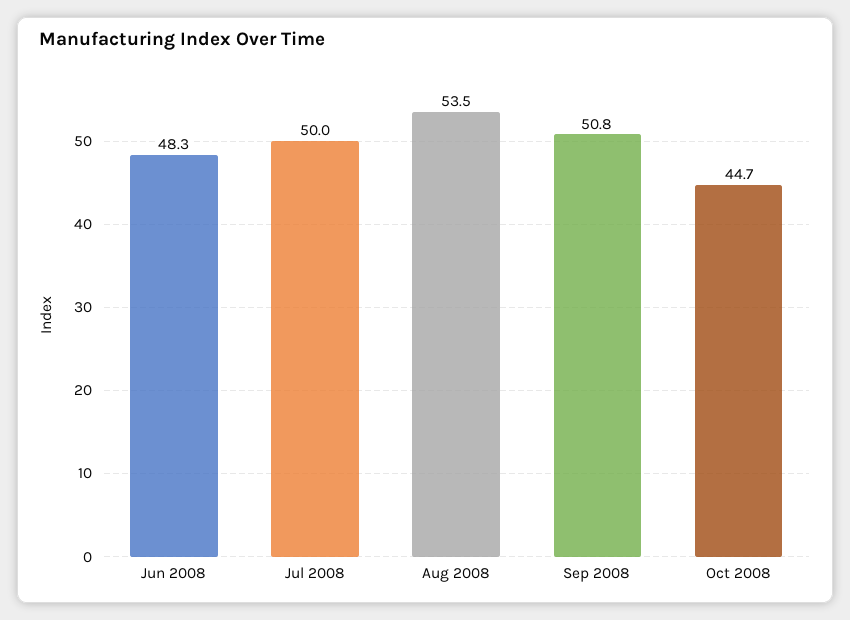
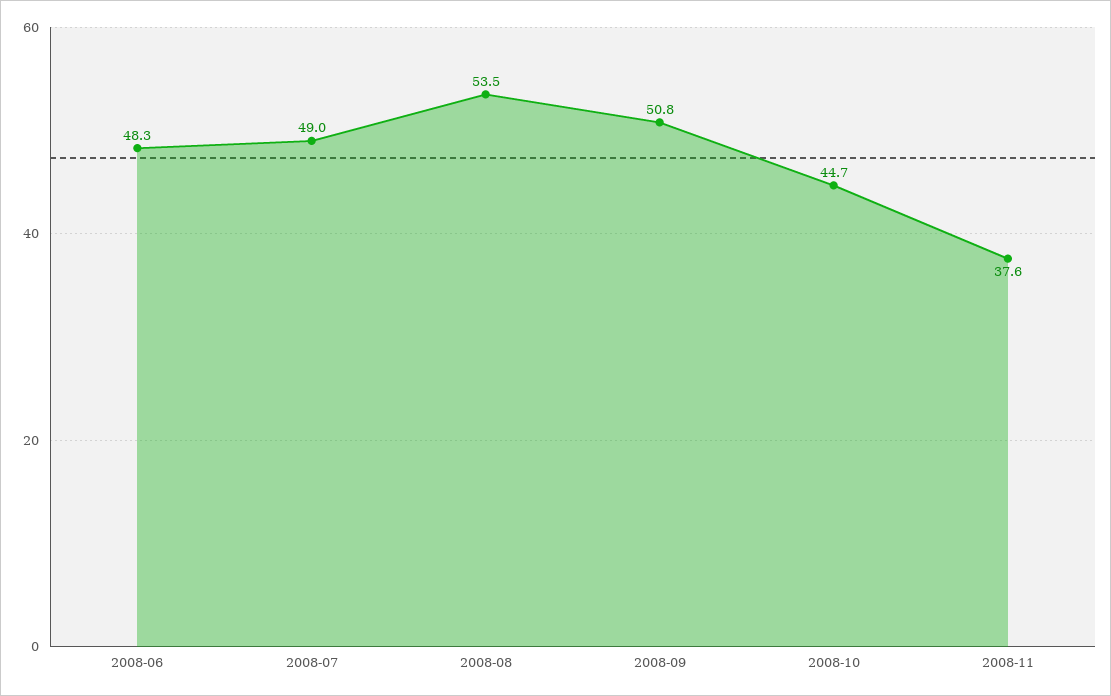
Jul 2008: 50 -> 49
2008-11: none -> 37.6

